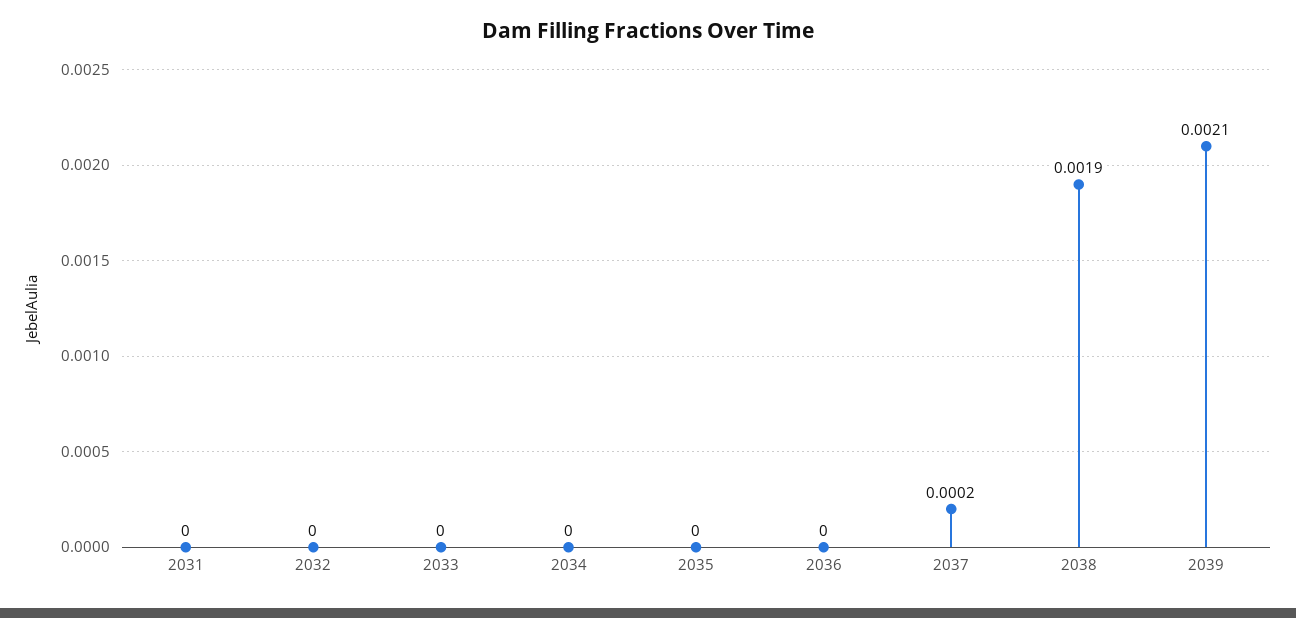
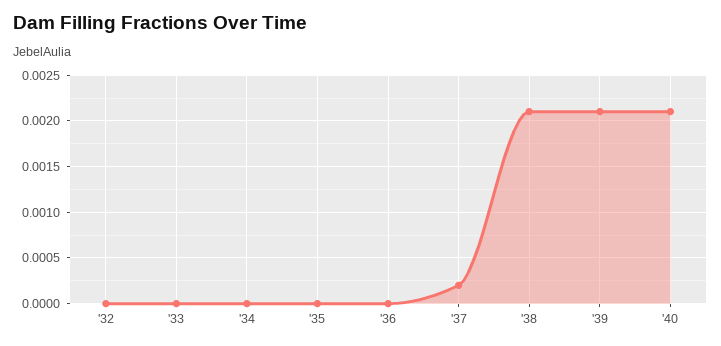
2031: 0 -> none
2038: 0.0019 -> 0.0021
'40: none -> 0.0021

